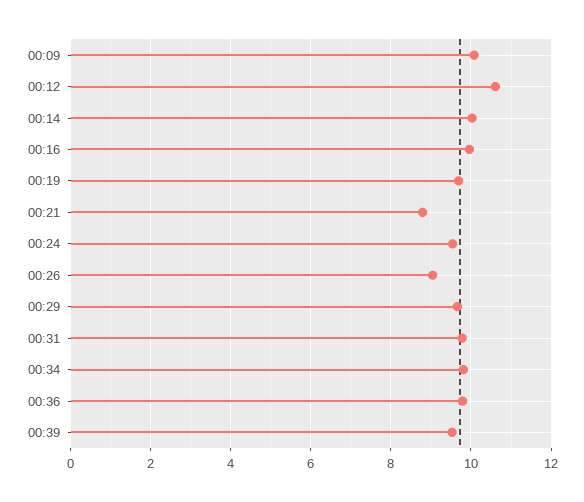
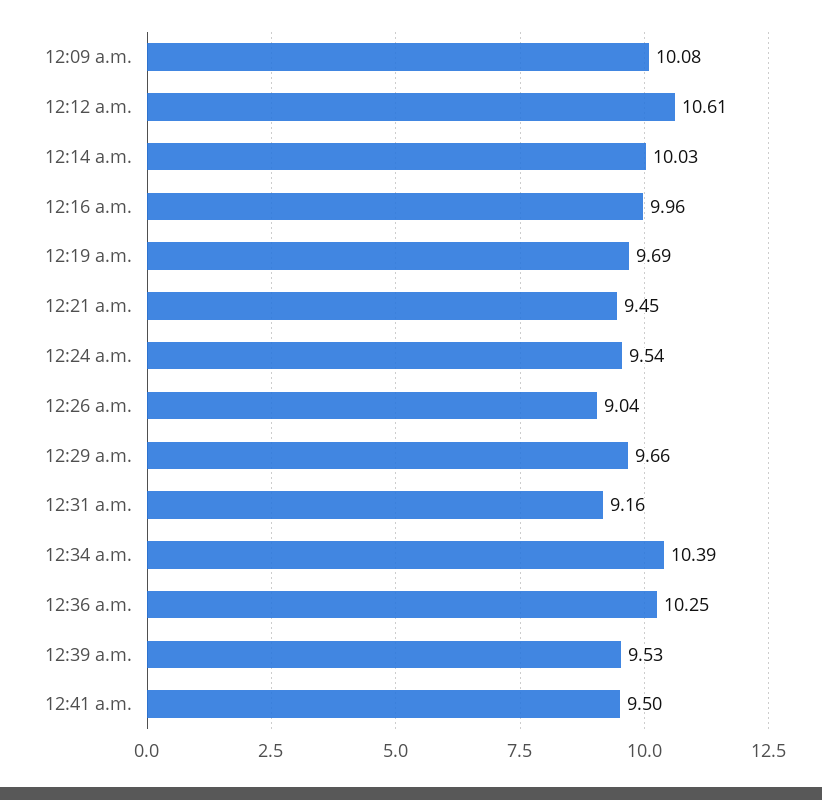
00:21: 8.8 -> 9.45
00:31: 9.8 -> 9.16
00:34: 9.8 -> 10.39
00:36: 9.8 -> 10.25
12:41 a.m.: none -> 9.5

